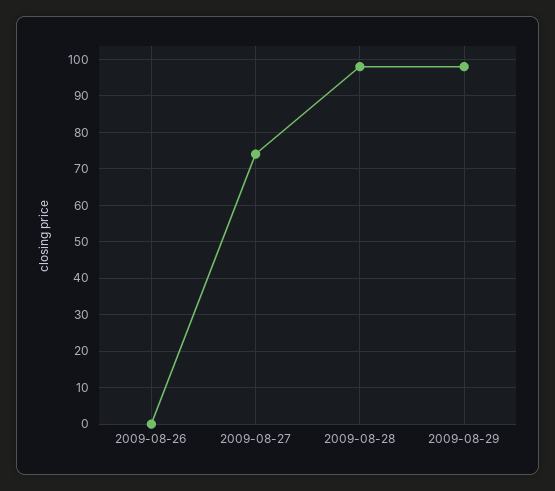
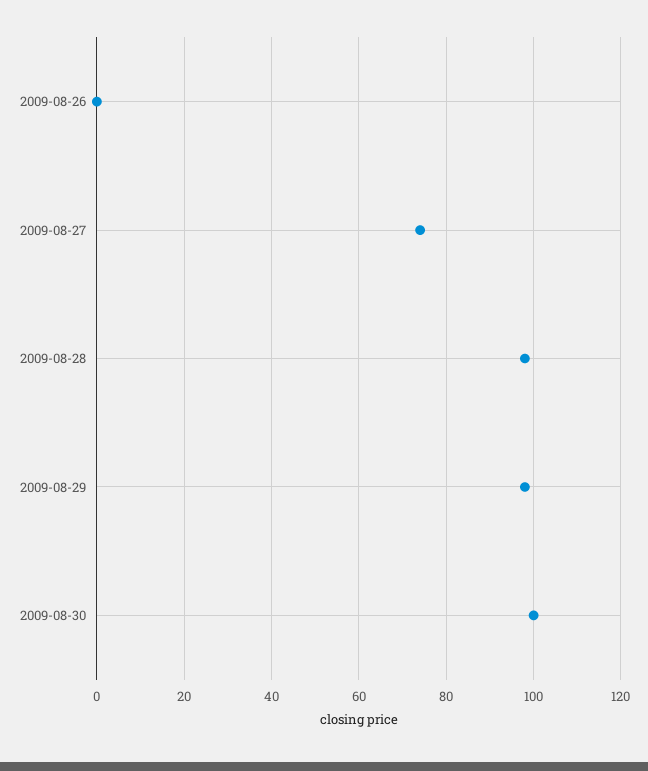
2009-08-30: none -> 100

